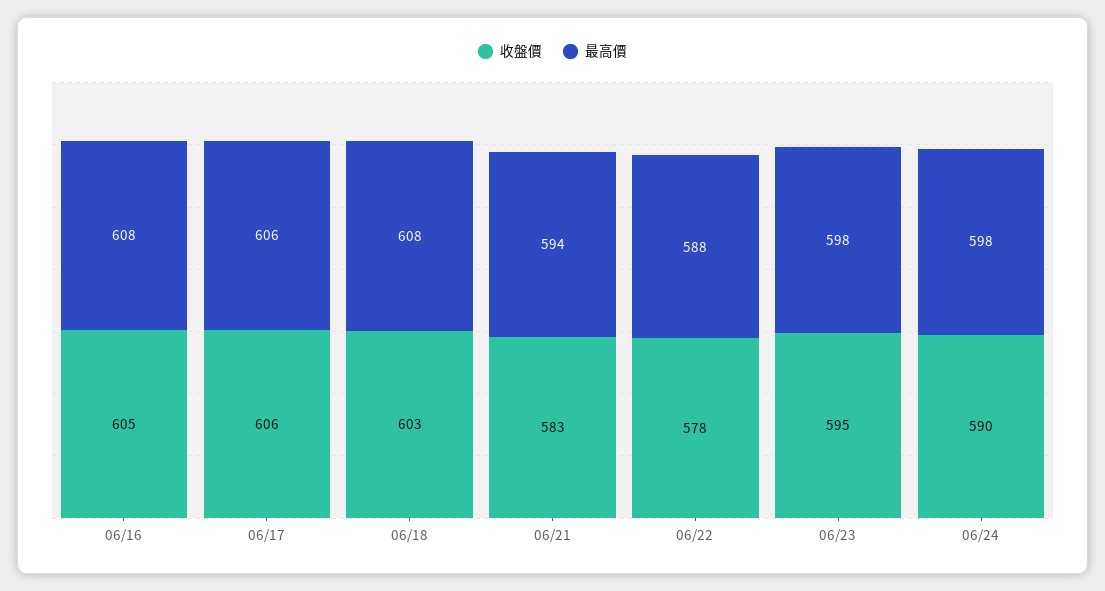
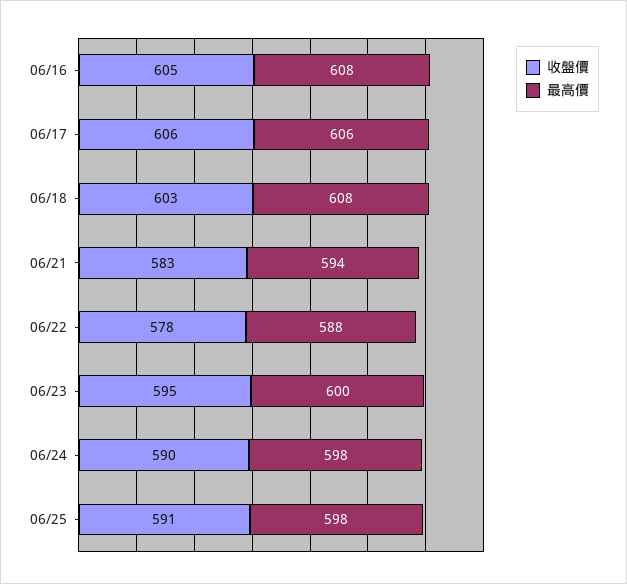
最高價, 06/23: 598 -> 600
收盤價, 06/25: none -> 591
最高價, 06/25: none -> 598

